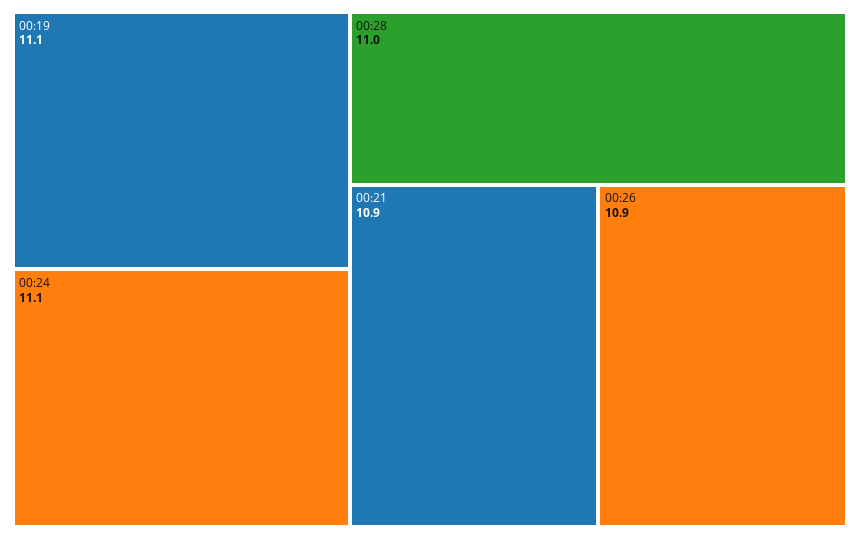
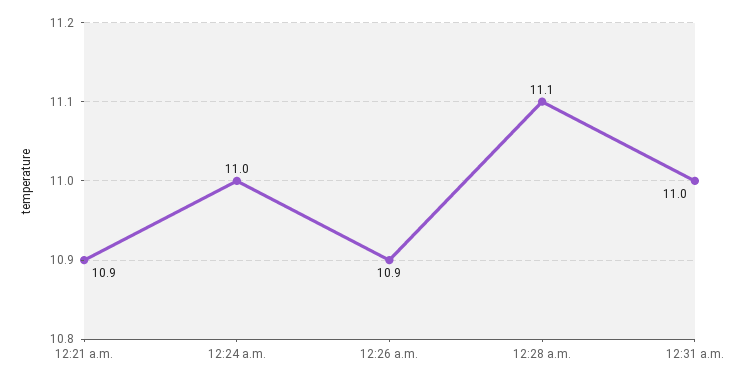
00:19: 11.1 -> none
00:24: 11.1 -> 11
00:28: 11 -> 11.1
12:31 a.m.: none -> 11

